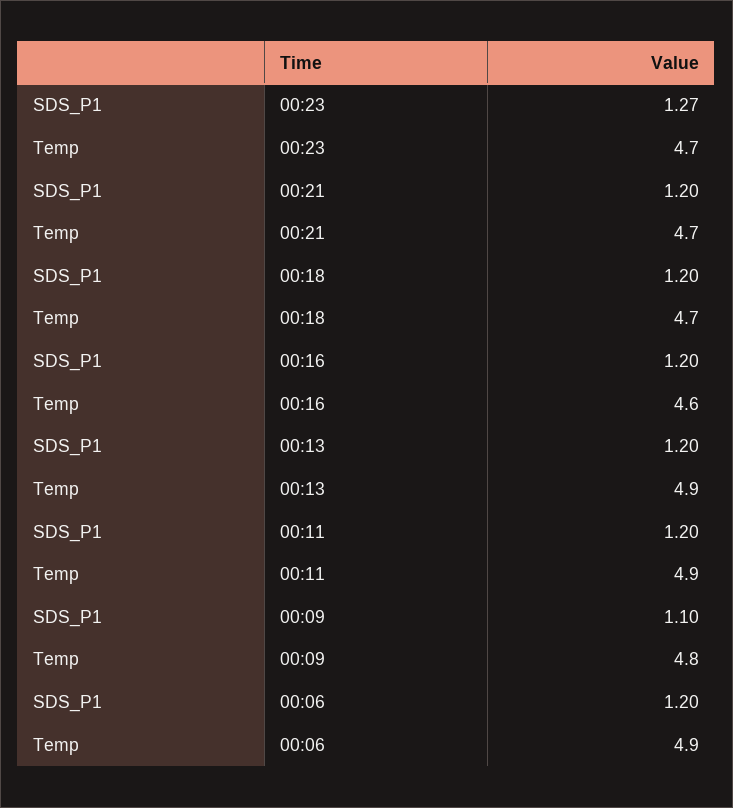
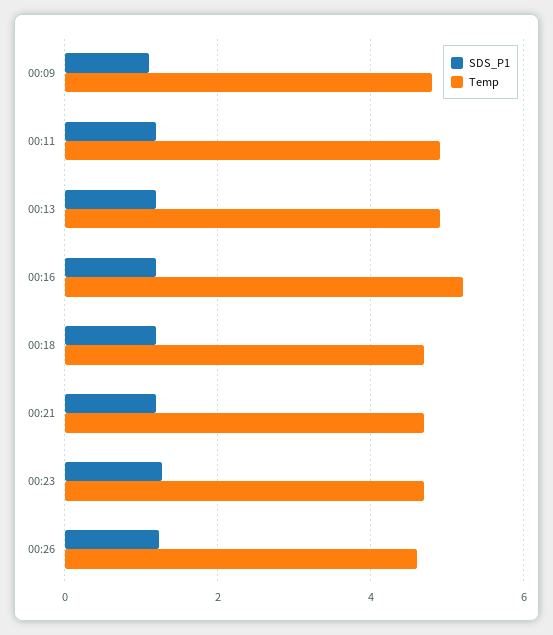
Temp, 00:16: 4.6 -> 5.2
SDS_P1, 00:06: 1.2 -> none
Temp, 00:06: 4.9 -> none
SDS_P1, 00:26: none -> 1.2
Temp, 00:26: none -> 4.6

